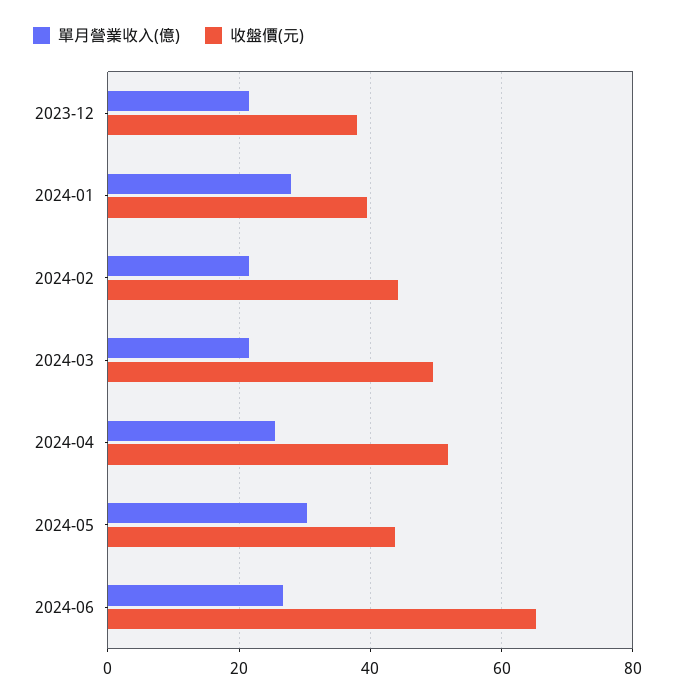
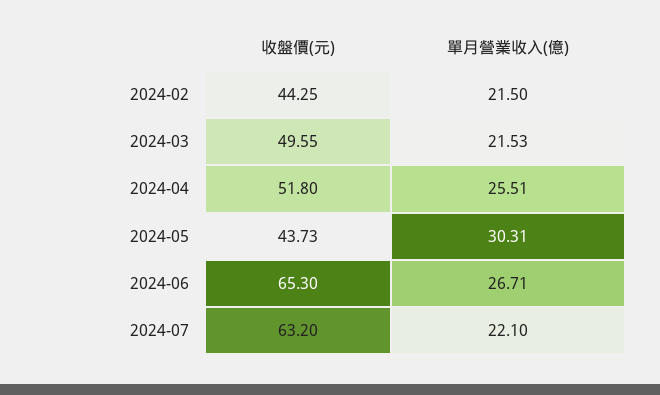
單月營業收入(億), 2023-12: 22 -> none
收盤價(元), 2023-12: 38 -> none
單月營業收入(億), 2024-01: 28 -> none
收盤價(元), 2024-01: 40 -> none
收盤價(元), 2024-07: none -> 63.2
單月營業收入(億), 2024-07: none -> 22.1

